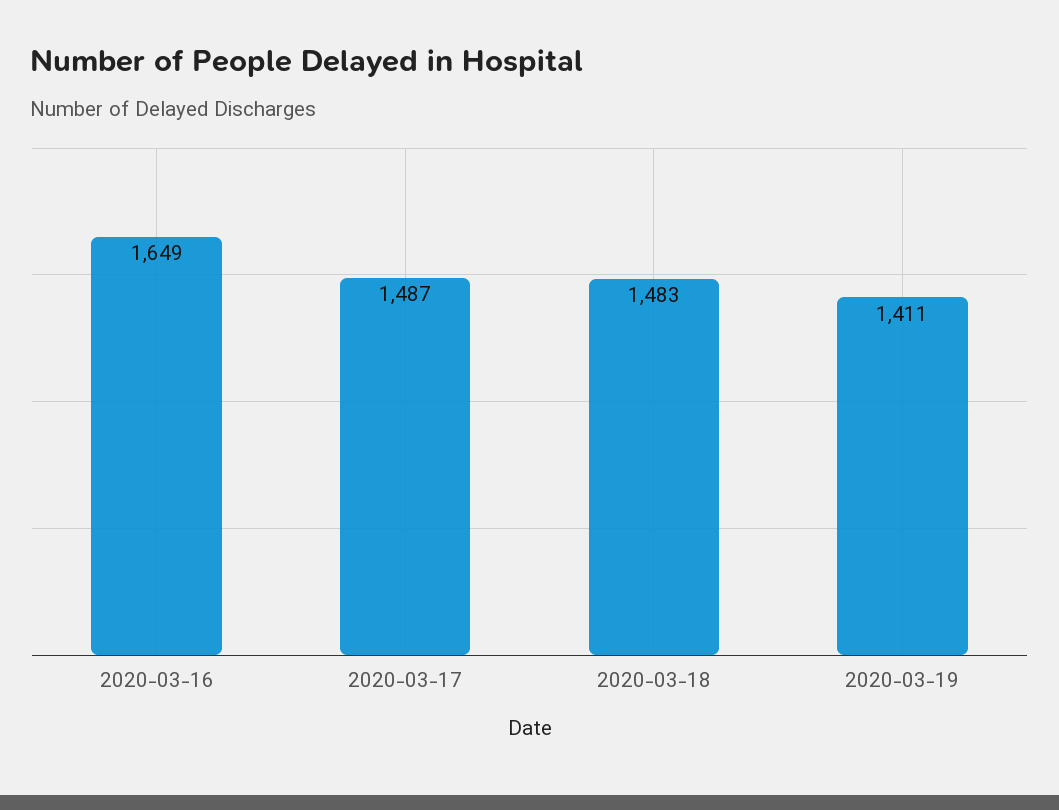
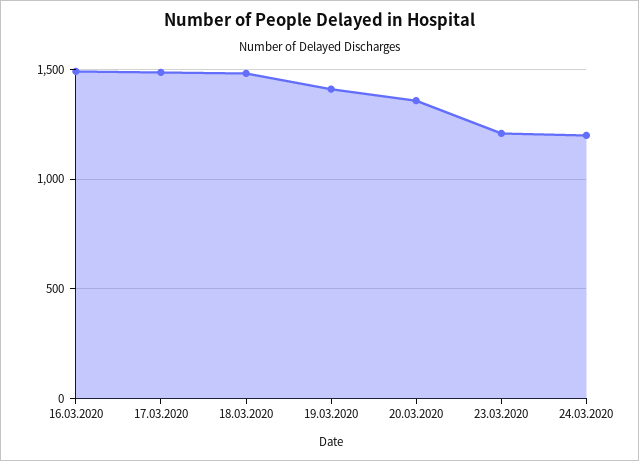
2020-03-16: 1649 -> 1500
20.03.2020: none -> 1350
23.03.2020: none -> 1200
24.03.2020: none -> 1200

